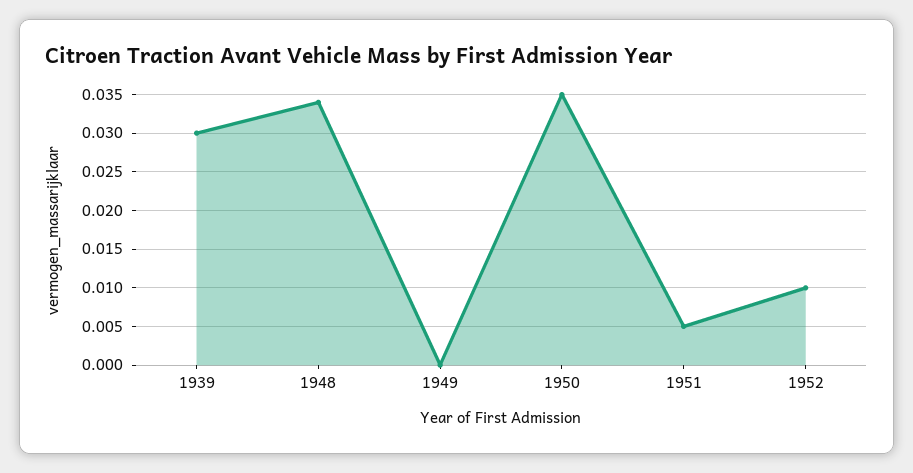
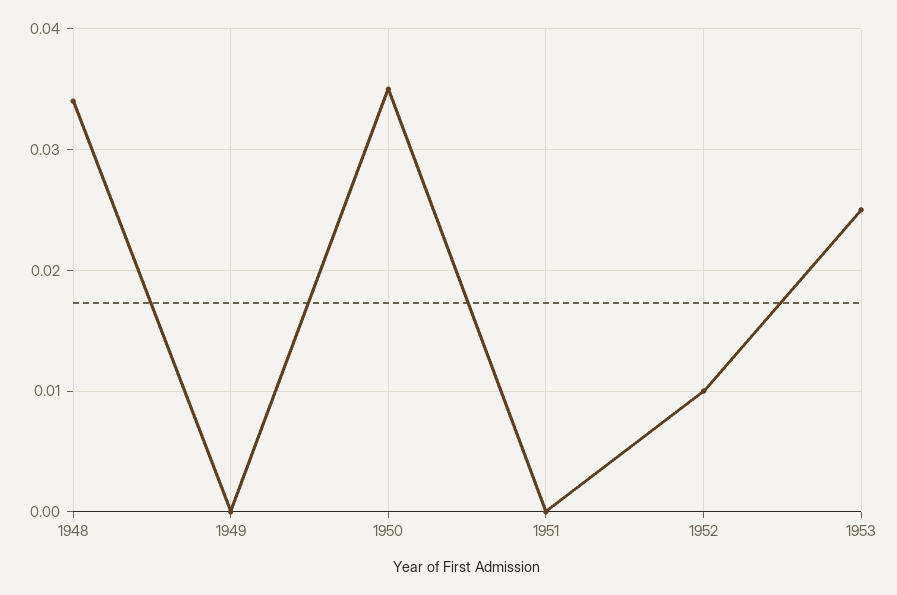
1939: 0.03 -> none
1951: 0.005 -> 0
1953: none -> 0.025

